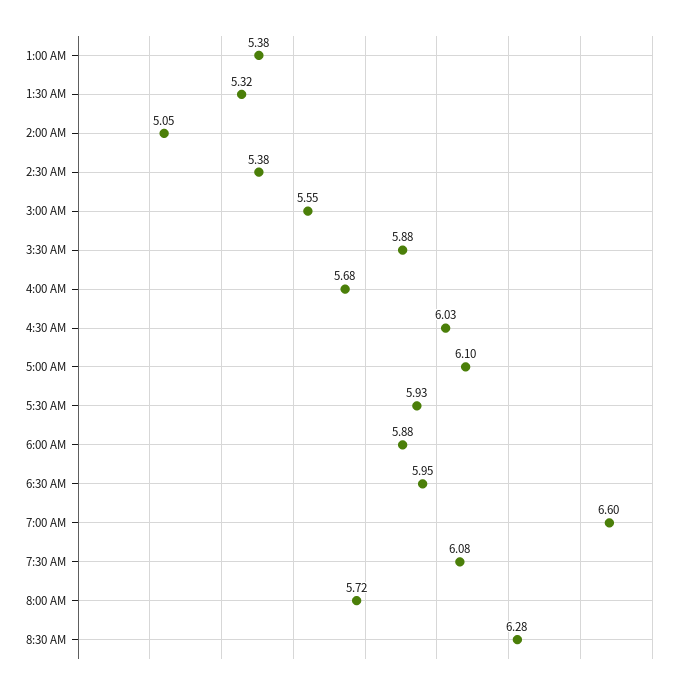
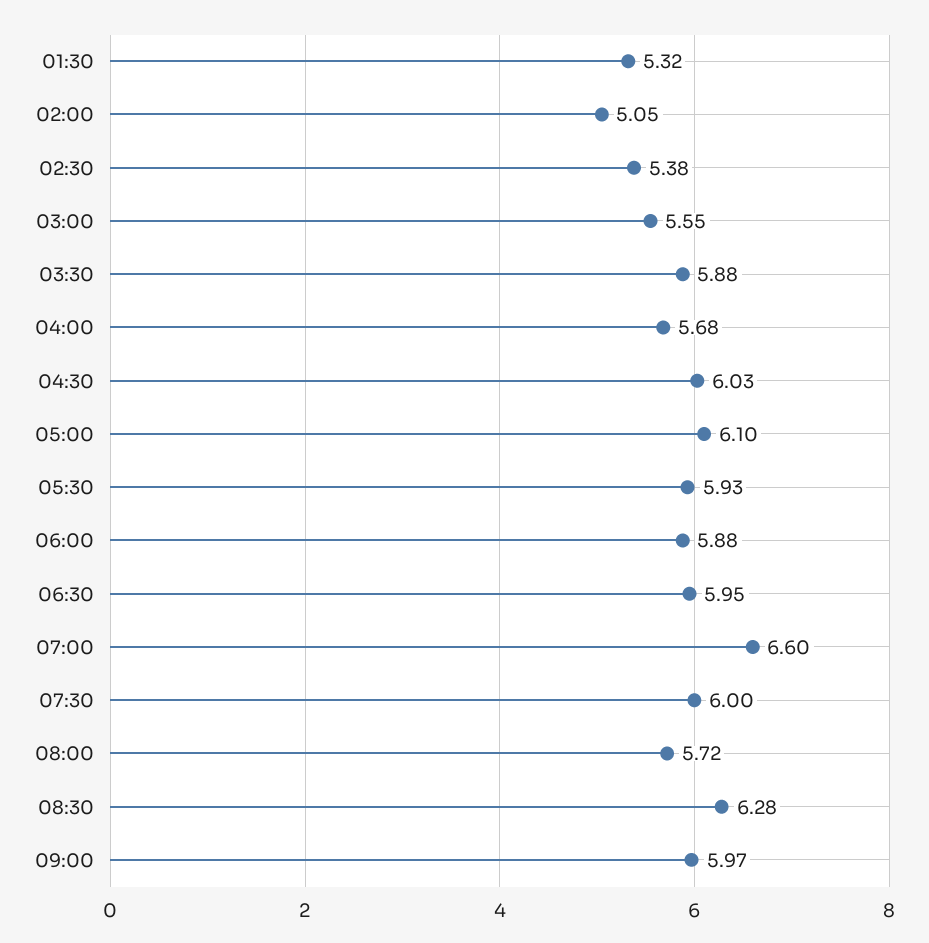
1:00 AM: 5.38 -> none
7:30 AM: 6.08 -> 6
09:00: none -> 5.97

